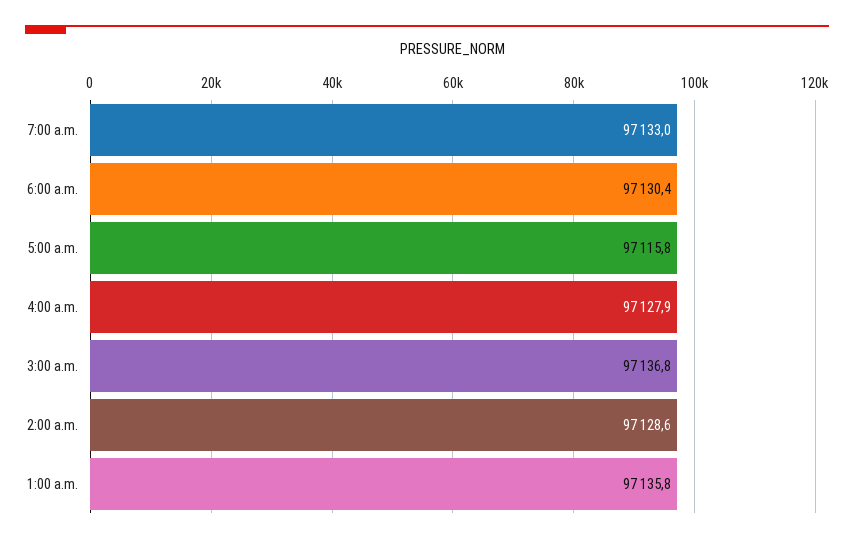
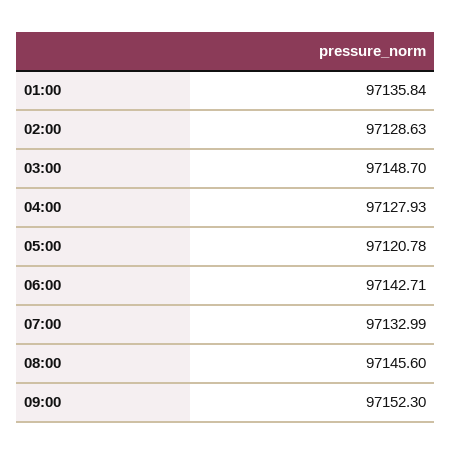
6:00 a.m.: 97130.4 -> 97142.71
5:00 a.m.: 97115.8 -> 97120.78
3:00 a.m.: 97136.8 -> 97148.7
08:00: none -> 97145.6
09:00: none -> 97152.3

